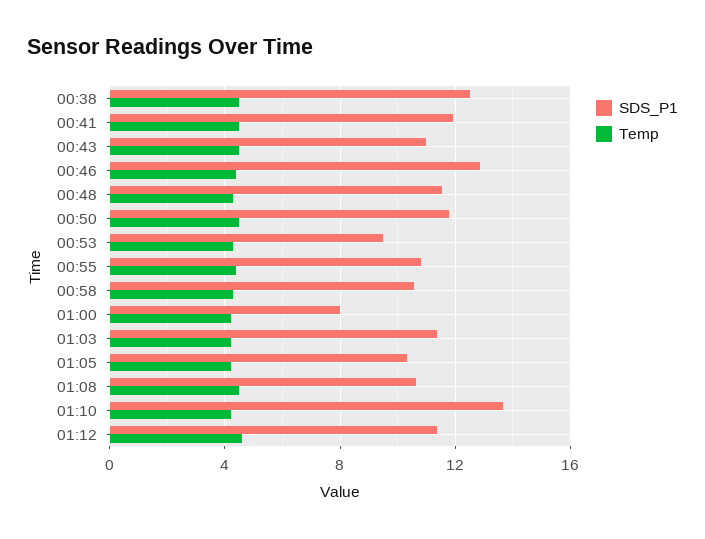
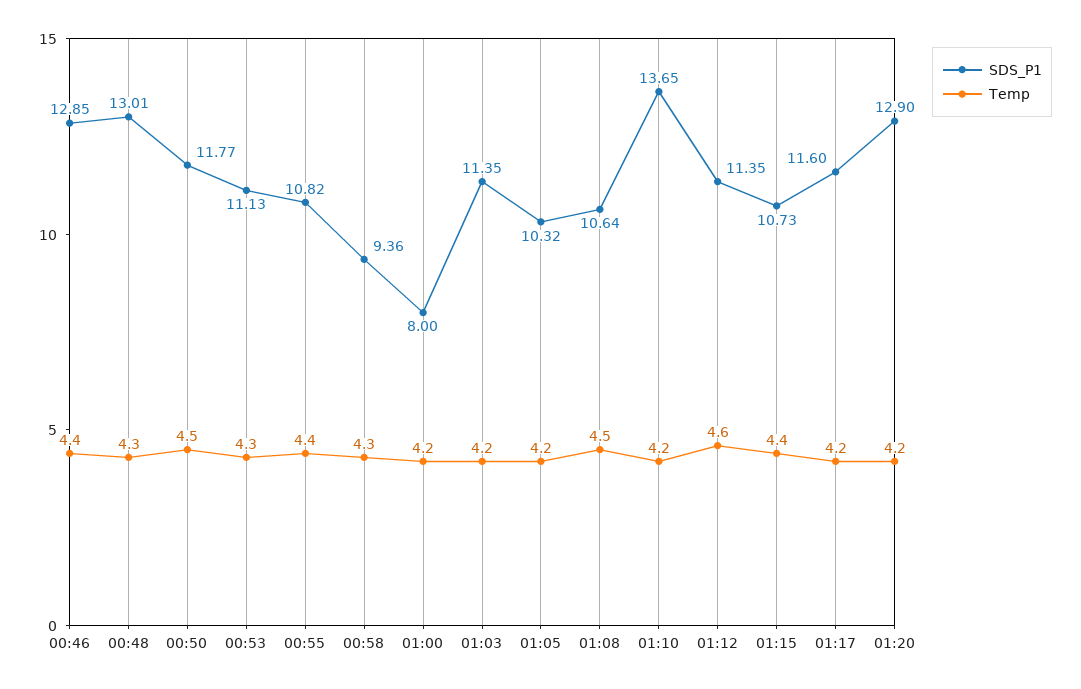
SDS_P1, 00:38: 12.5 -> none
Temp, 00:38: 4.5 -> none
SDS_P1, 00:41: 12 -> none
Temp, 00:41: 4.5 -> none
SDS_P1, 00:43: 11 -> none
Temp, 00:43: 4.5 -> none
SDS_P1, 00:48: 11.5 -> 13.01
SDS_P1, 00:53: 9.5 -> 11.13
SDS_P1, 00:58: 10.5 -> 9.36
SDS_P1, 01:15: none -> 10.73
Temp, 01:15: none -> 4.4
SDS_P1, 01:17: none -> 11.6
Temp, 01:17: none -> 4.2
SDS_P1, 01:20: none -> 12.9
Temp, 01:20: none -> 4.2

